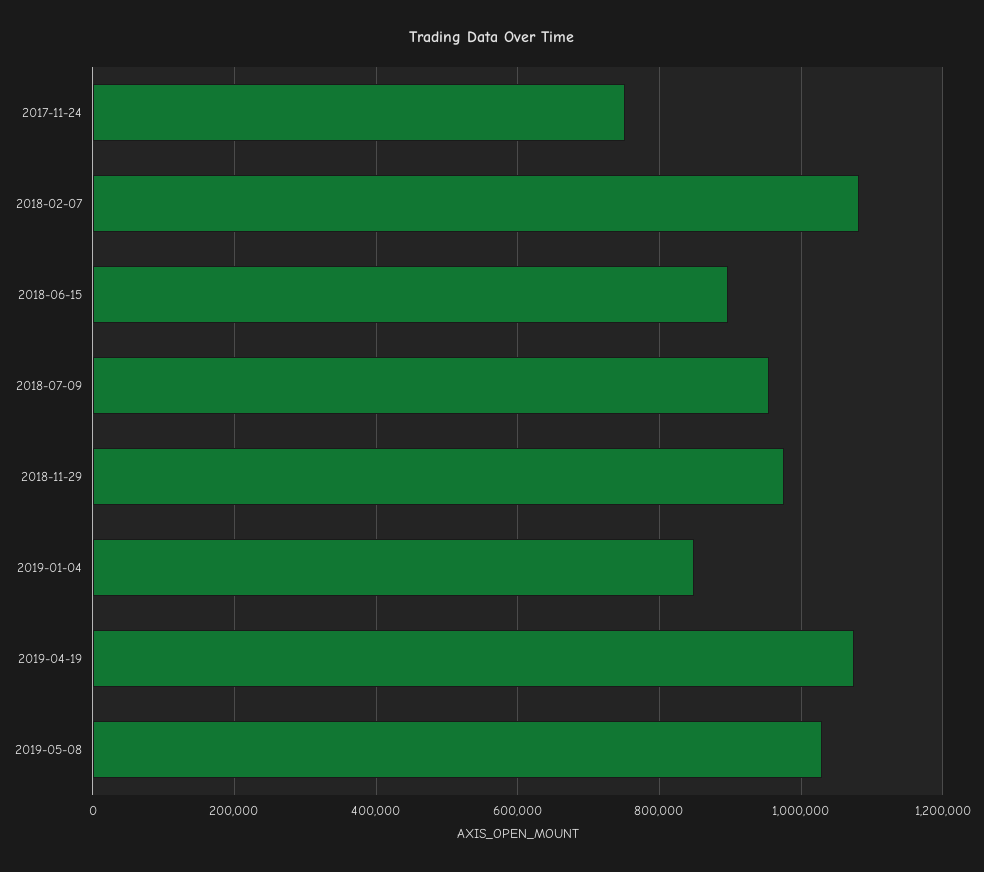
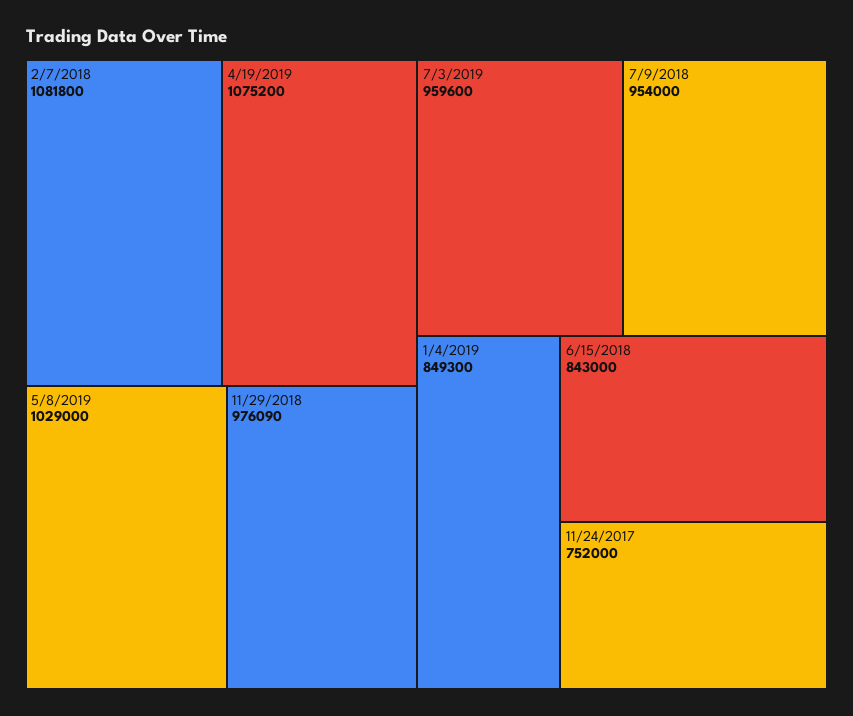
2018-06-15: 900000 -> 843000
7/3/2019: none -> 959600

